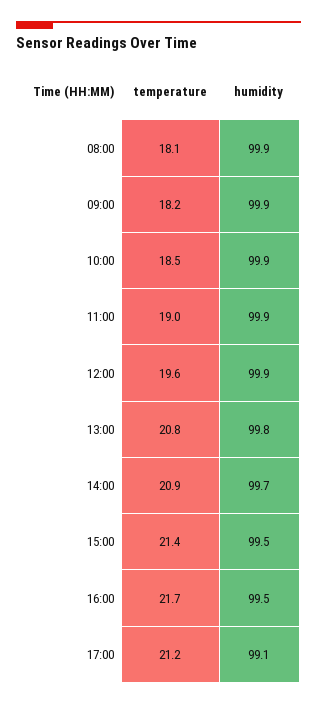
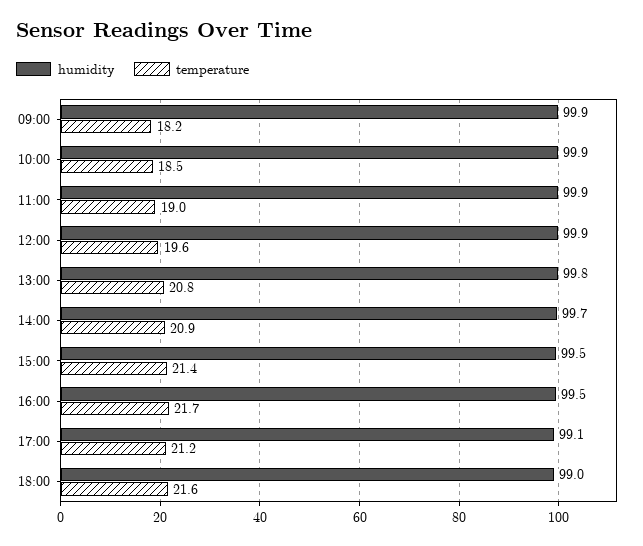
temperature, 08:00: 18.1 -> none
humidity, 08:00: 99.9 -> none
humidity, 18:00: none -> 99
temperature, 18:00: none -> 21.6

